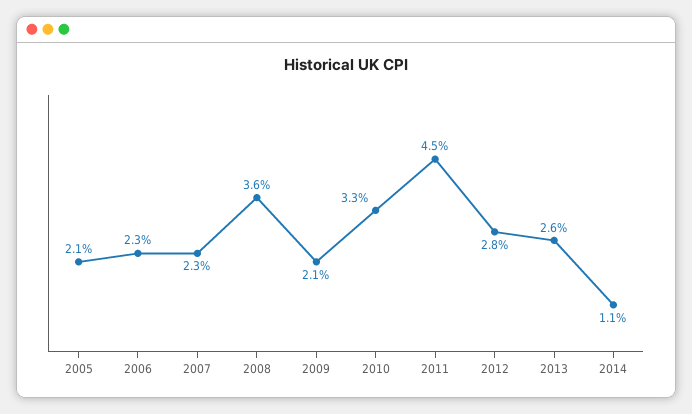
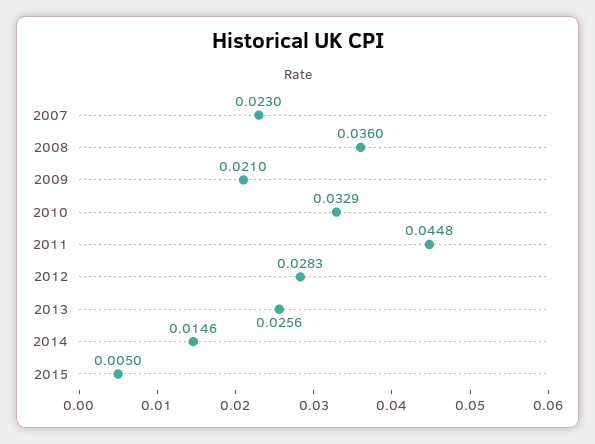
2005: 0.021 -> none
2006: 0.023 -> none
2014: 0.011 -> 0.0146
2015: none -> 0.005

